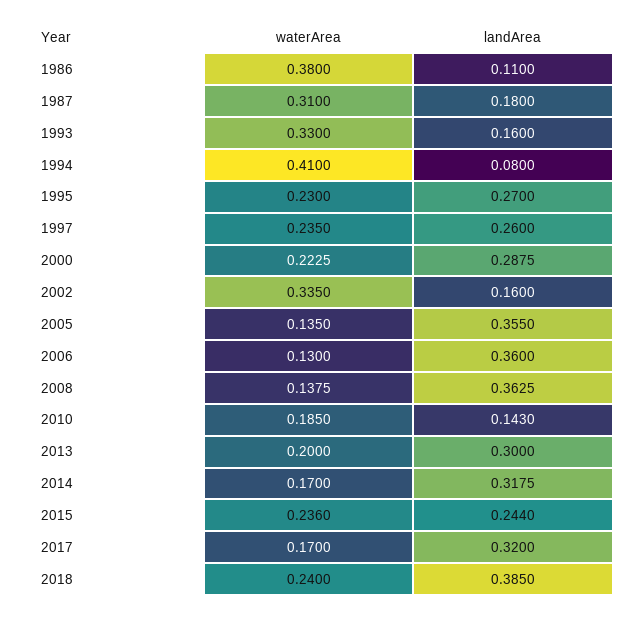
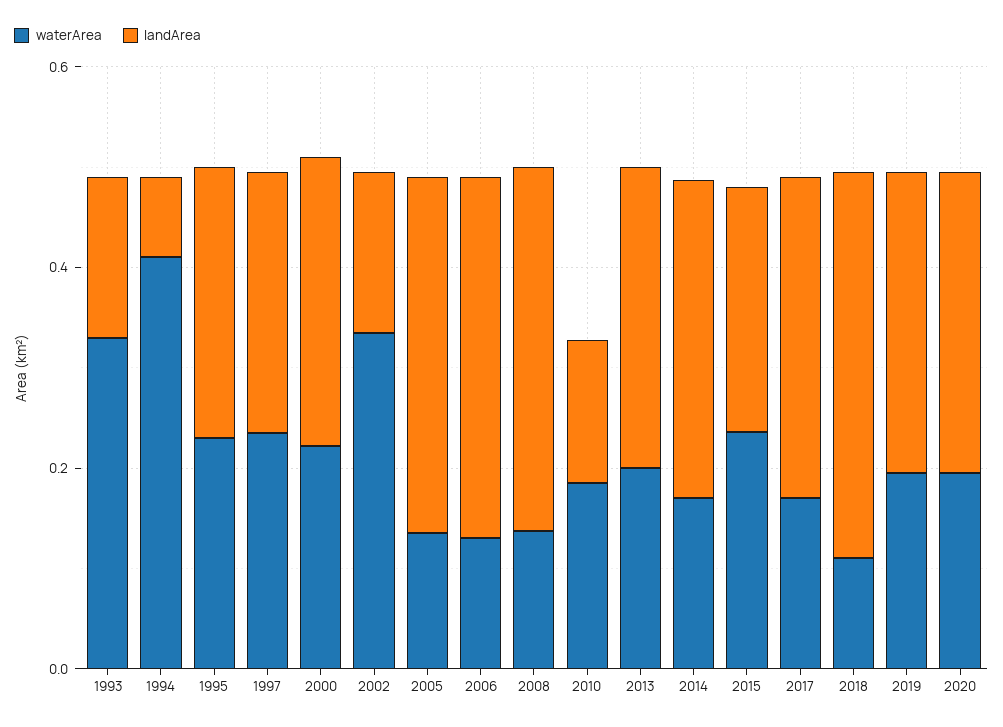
waterArea, 1986: 0.38 -> none
landArea, 1986: 0.11 -> none
waterArea, 1987: 0.31 -> none
landArea, 1987: 0.18 -> none
waterArea, 2018: 0.24 -> 0.1
waterArea, 2019: none -> 0.2
landArea, 2019: none -> 0.3
waterArea, 2020: none -> 0.2
landArea, 2020: none -> 0.3

